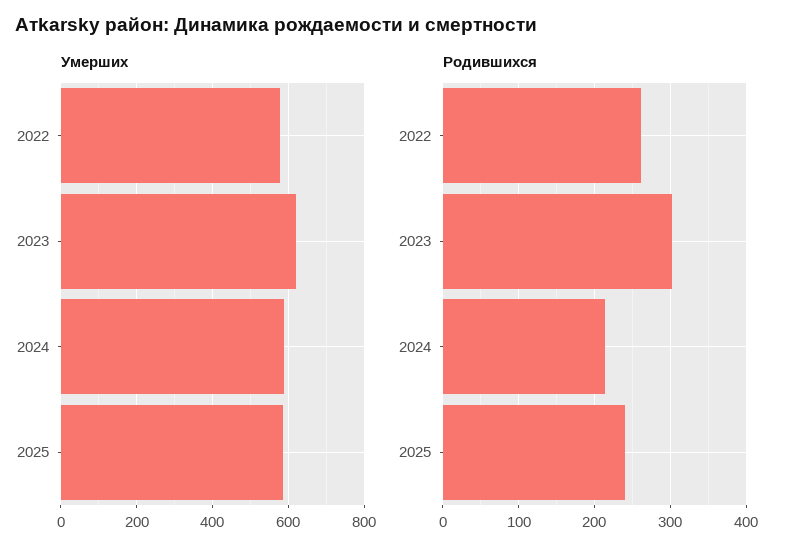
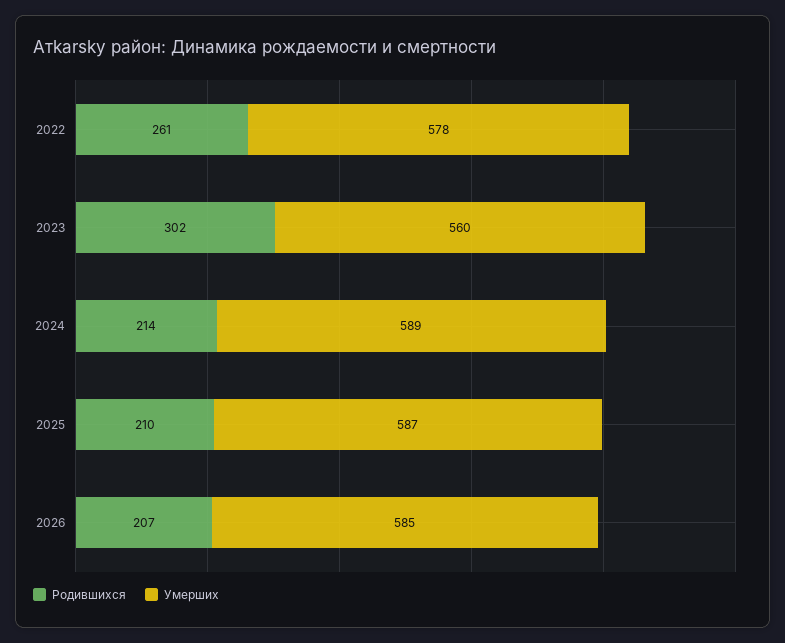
Умерших, 2023: 620 -> 560
Родившихся, 2025: 240 -> 210
Родившихся, 2026: none -> 207
Умерших, 2026: none -> 585

